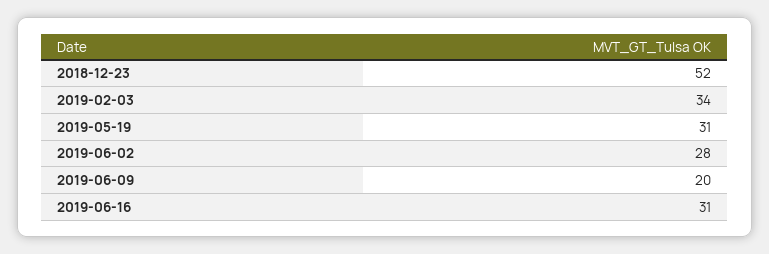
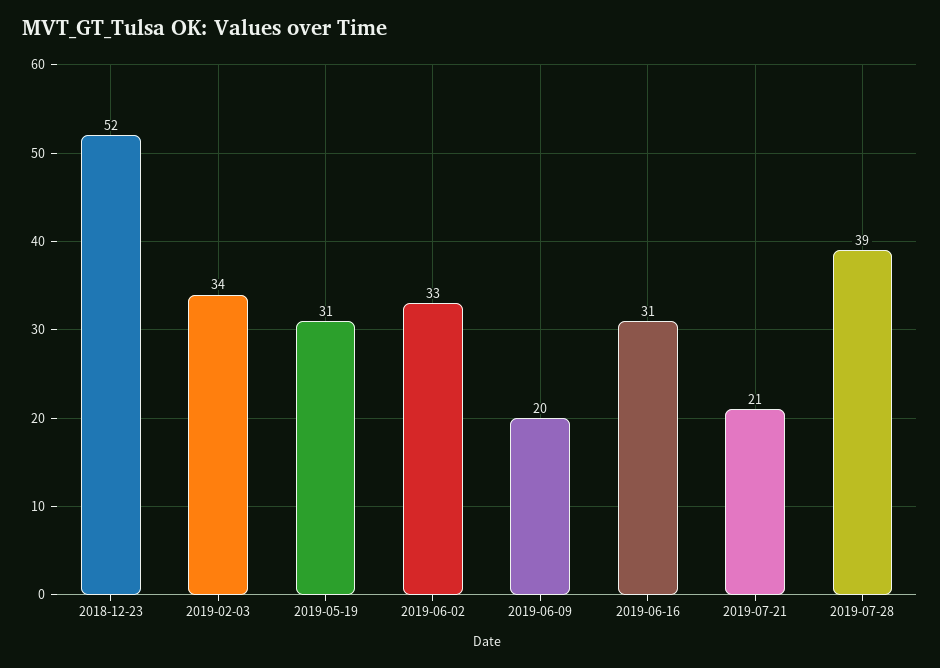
2019-06-02: 28 -> 33
2019-07-21: none -> 21
2019-07-28: none -> 39

